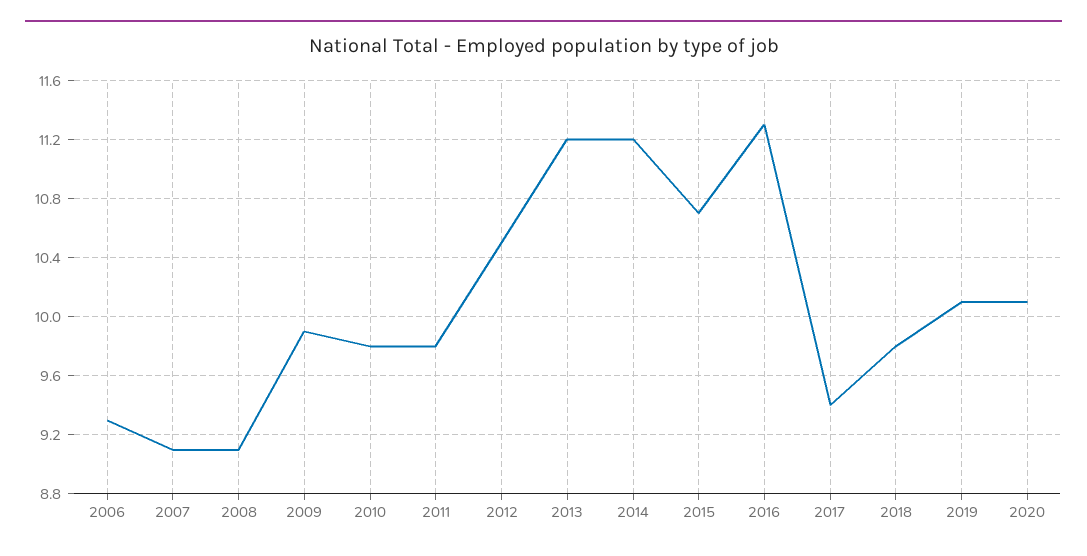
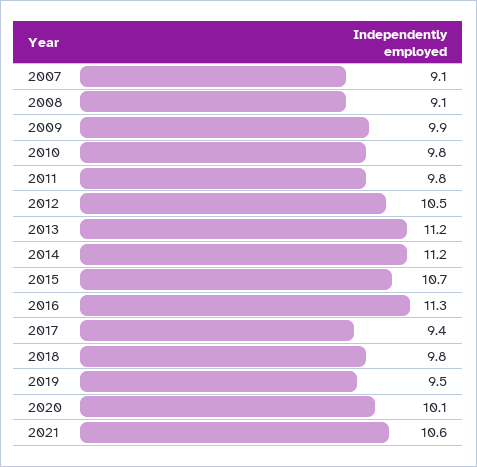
2006: 9.3 -> none
2019: 10.1 -> 9.5
2021: none -> 10.6

